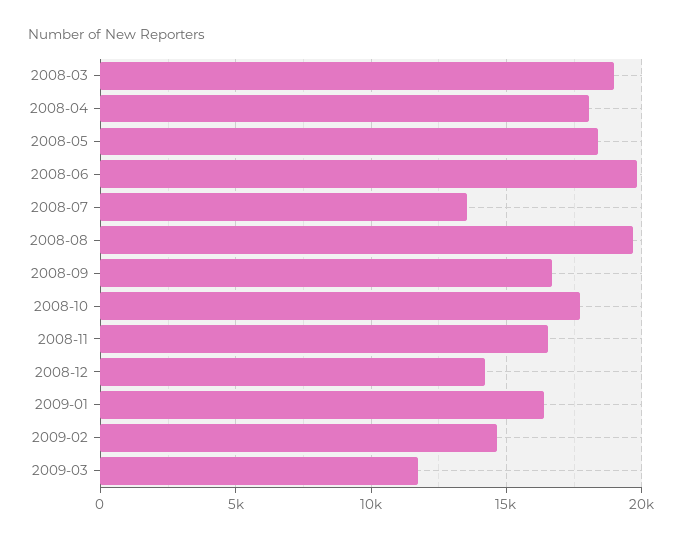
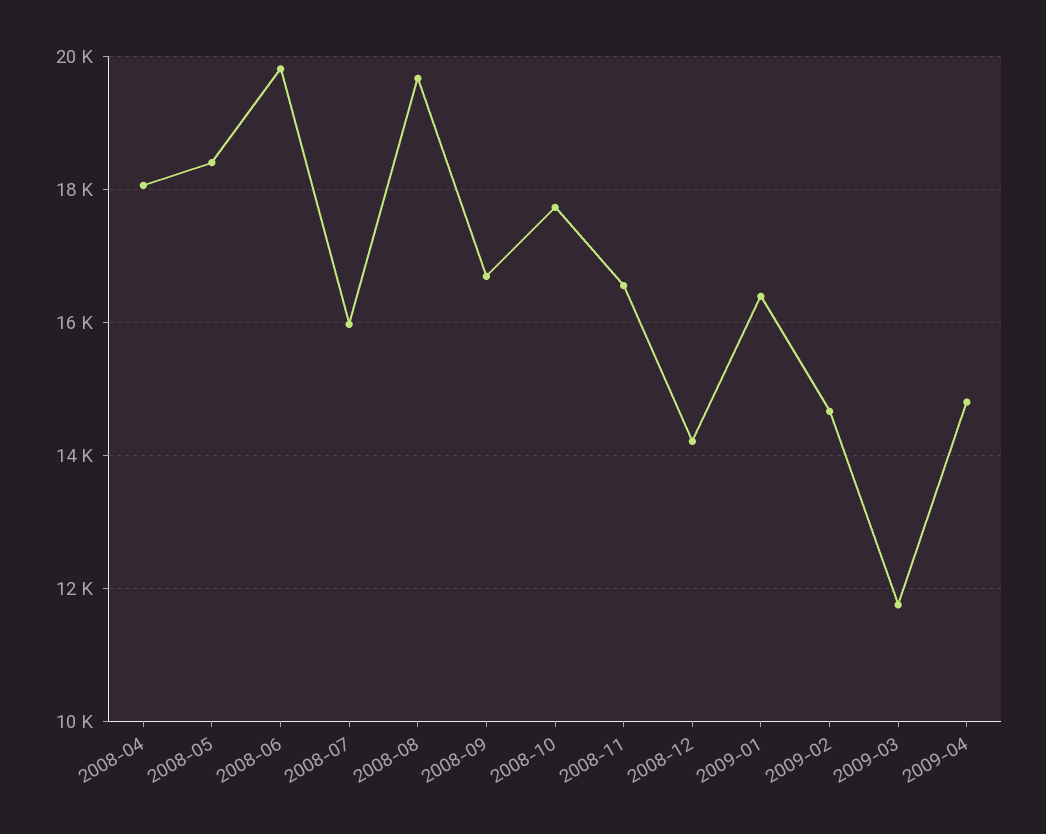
2008-03: 19000 -> none
2008-07: 13500 -> 16000
2009-04: none -> 14800

